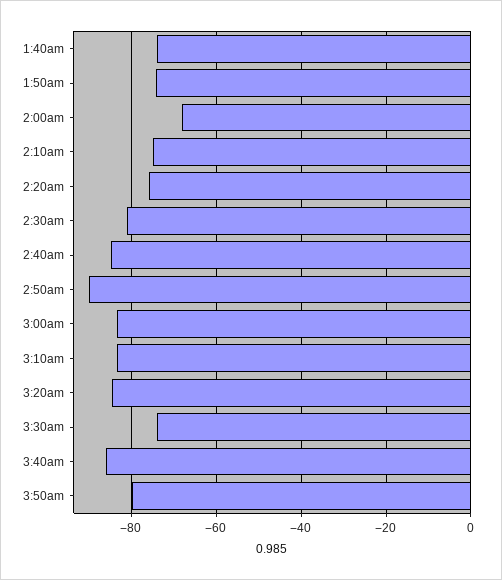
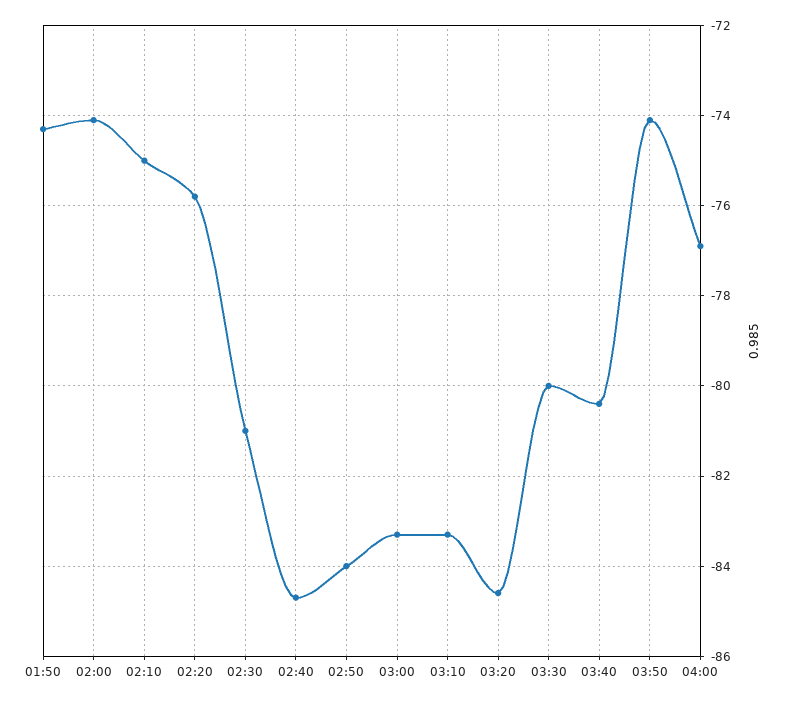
1:40am: -74 -> none
2:00am: -68 -> -74
2:50am: -90 -> -84
3:30am: -74 -> -80
3:40am: -86 -> -80.5
3:50am: -80 -> -74
04:00: none -> -77

